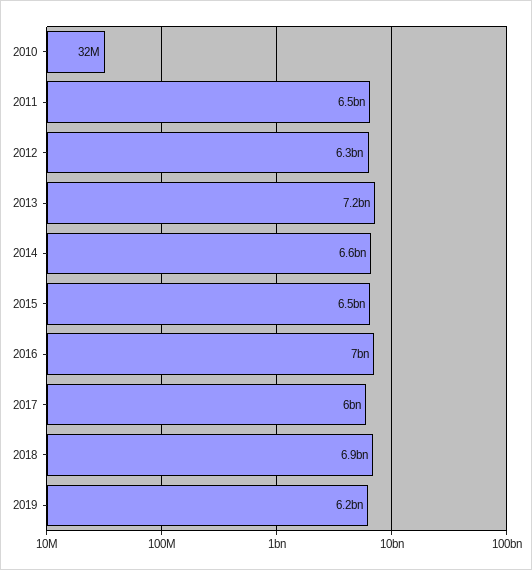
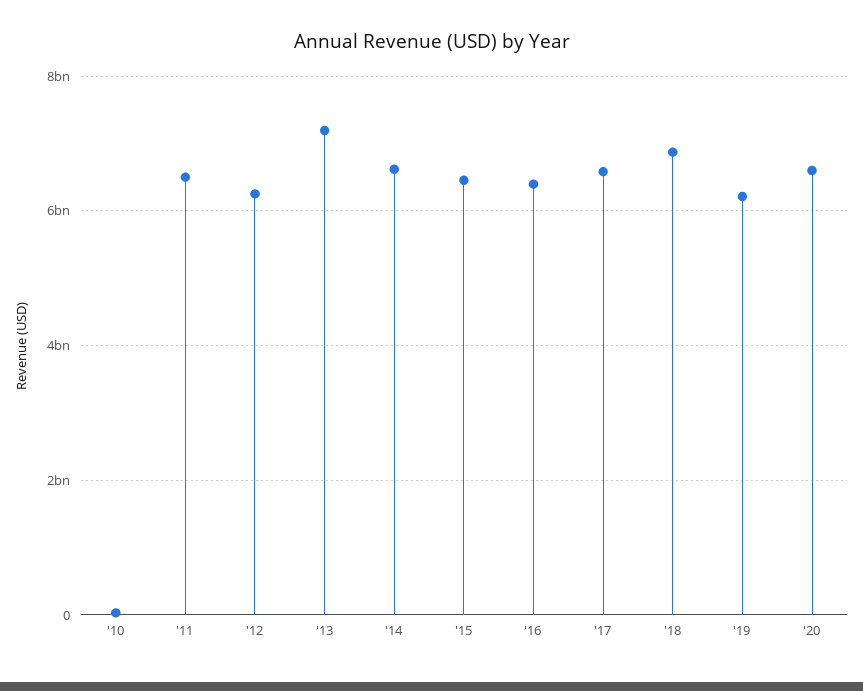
2016: 7000000000 -> 6400000000
2017: 6000000000 -> 6600000000
'20: none -> 6600000000

